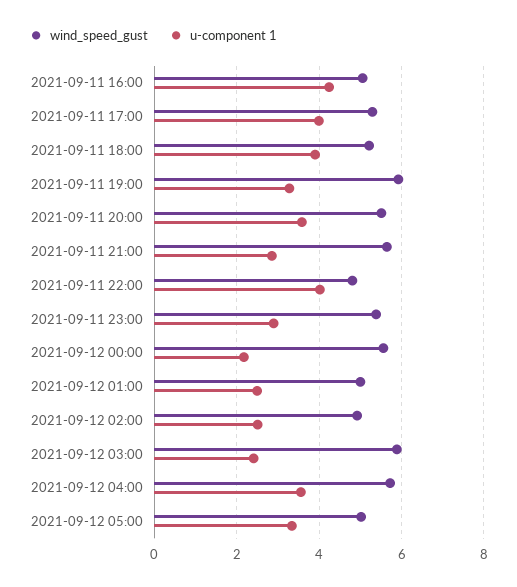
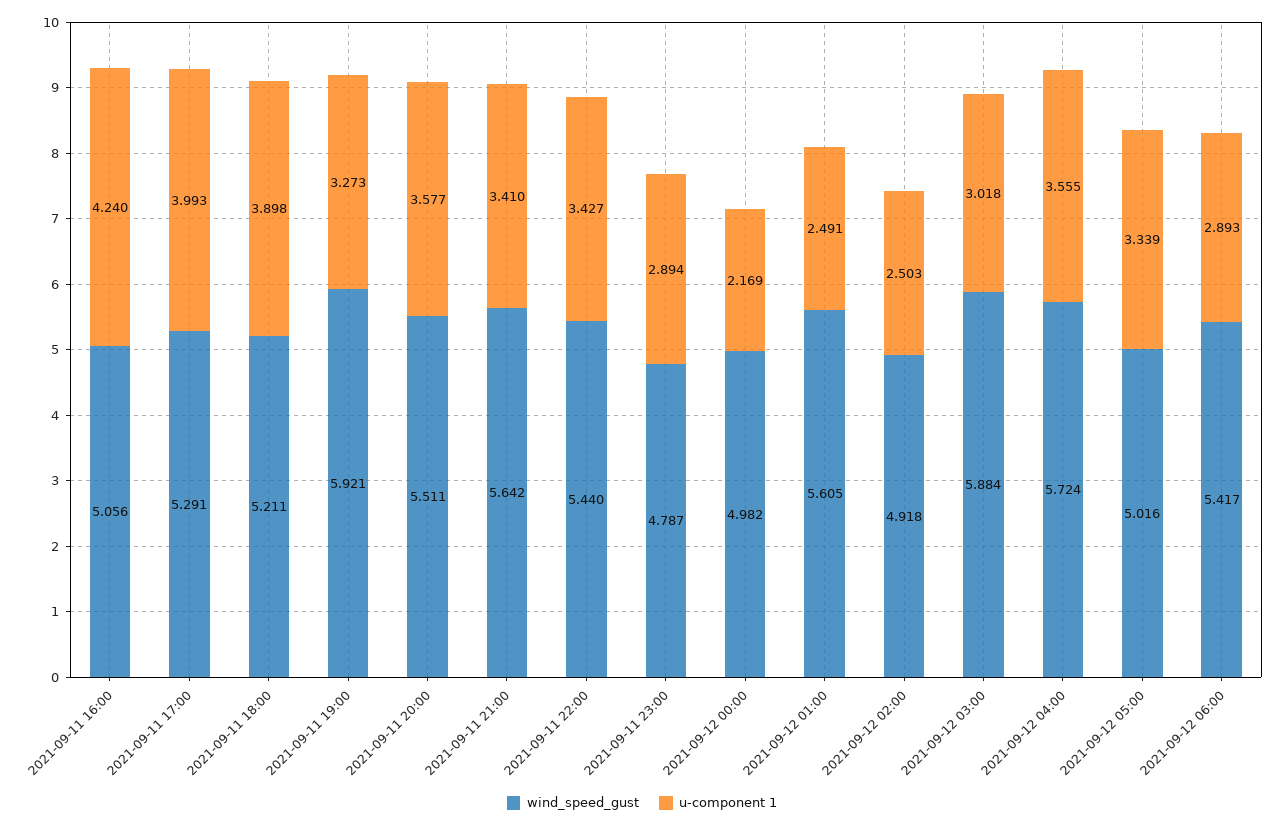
u-component 1, 2021-09-11 21:00: 2.8 -> 3.41
wind_speed_gust, 2021-09-11 22:00: 4.8 -> 5.44
u-component 1, 2021-09-11 22:00: 4 -> 3.427
wind_speed_gust, 2021-09-11 23:00: 5.4 -> 4.787
wind_speed_gust, 2021-09-12 00:00: 5.6 -> 4.982
wind_speed_gust, 2021-09-12 01:00: 5 -> 5.605
u-component 1, 2021-09-12 03:00: 2.4 -> 3.018
wind_speed_gust, 2021-09-12 06:00: none -> 5.417
u-component 1, 2021-09-12 06:00: none -> 2.893

